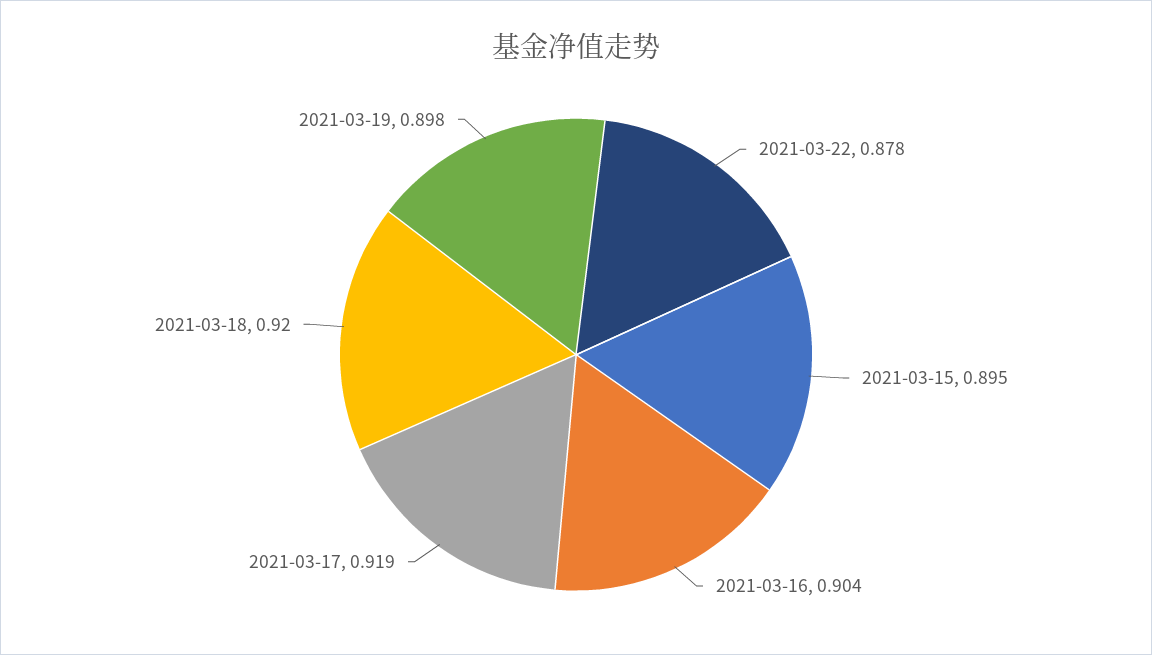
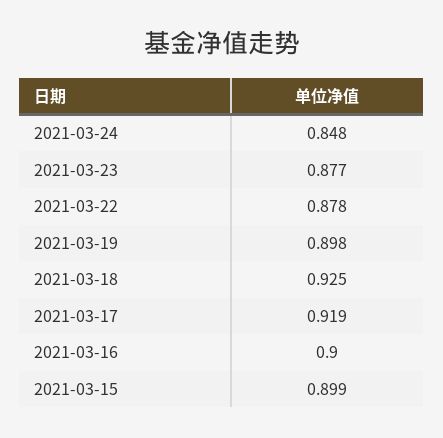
2021-03-15: 0.895 -> 0.899
2021-03-16: 0.904 -> 0.9
2021-03-18: 0.92 -> 0.925
2021-03-24: none -> 0.848
2021-03-23: none -> 0.877

